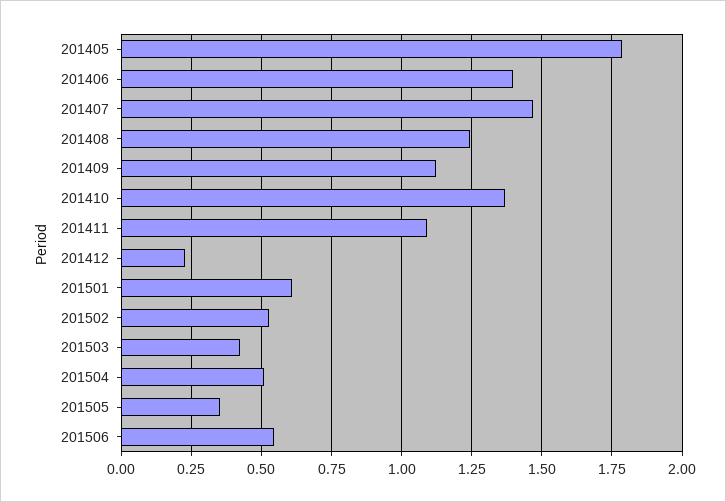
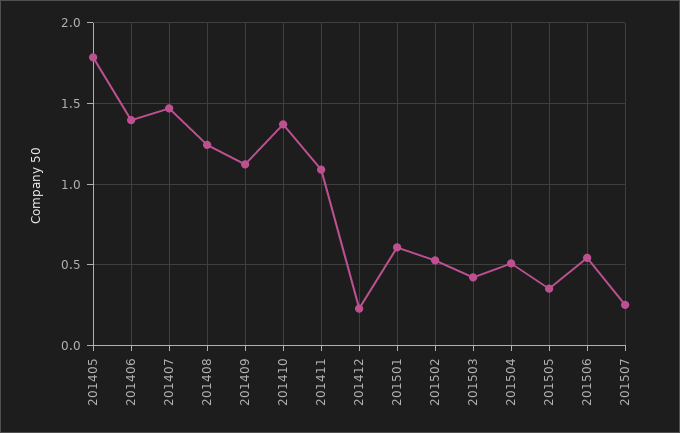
201507: none -> 0.25

